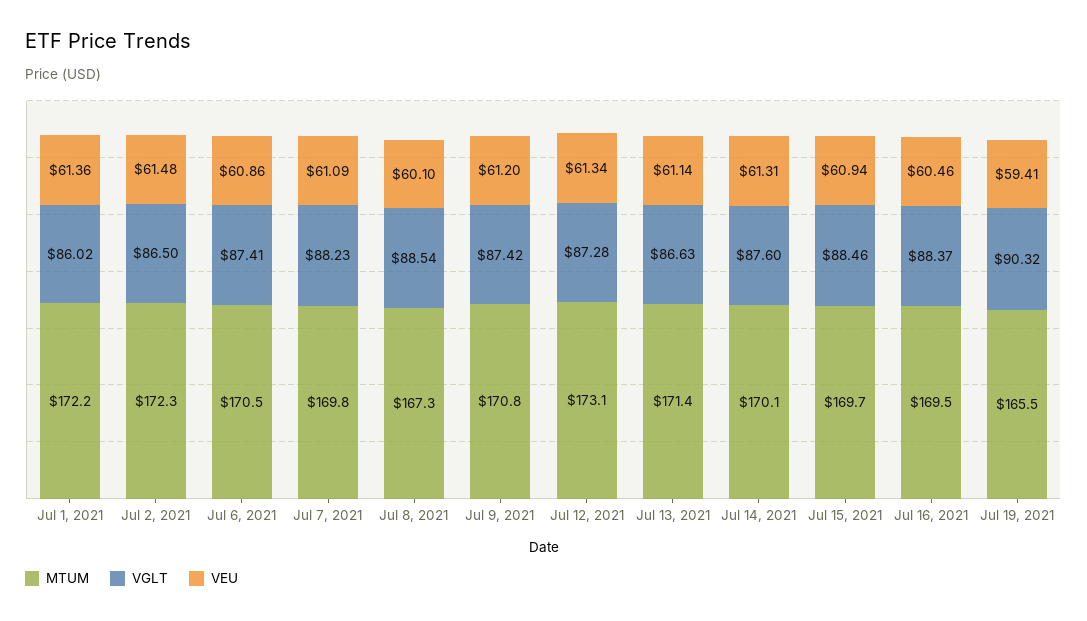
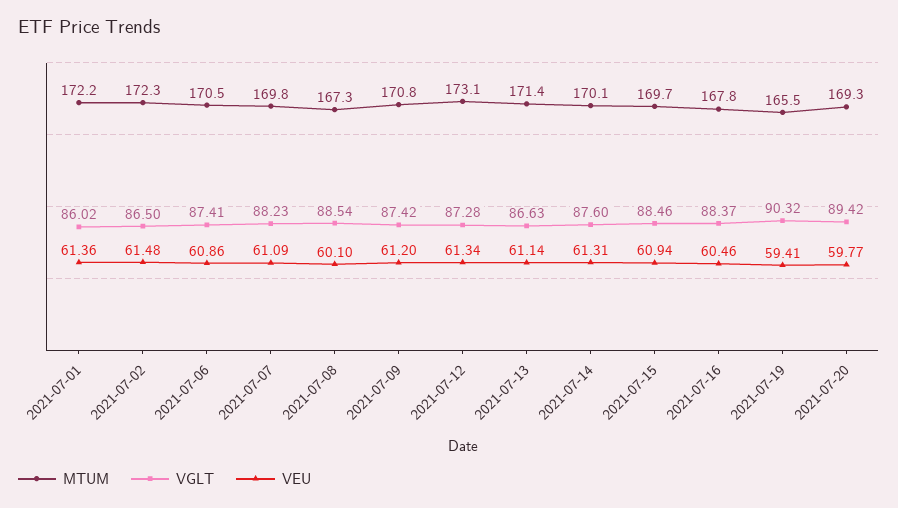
MTUM, Jul 16, 2021: 169.5 -> 167.8
MTUM, 2021-07-20: none -> 169.3
VGLT, 2021-07-20: none -> 89.42
VEU, 2021-07-20: none -> 59.77

